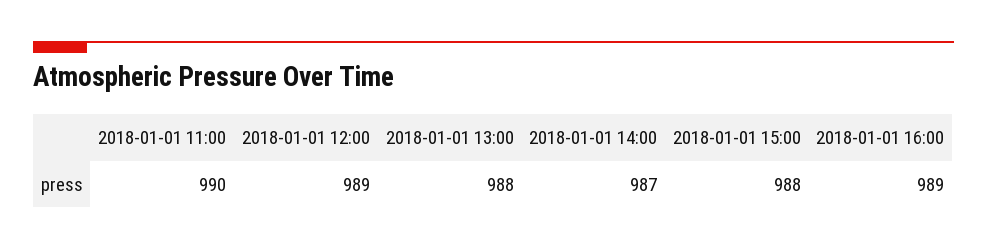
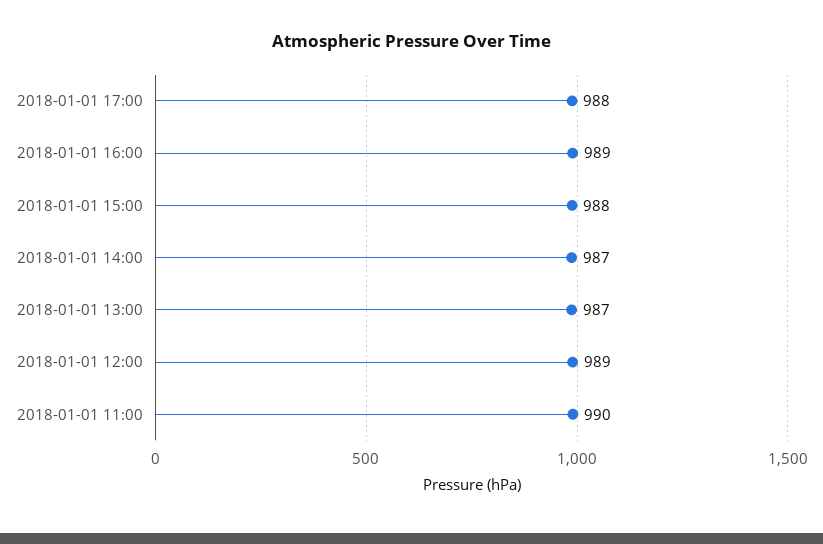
2018-01-01 13:00: 988 -> 987
2018-01-01 17:00: none -> 988

